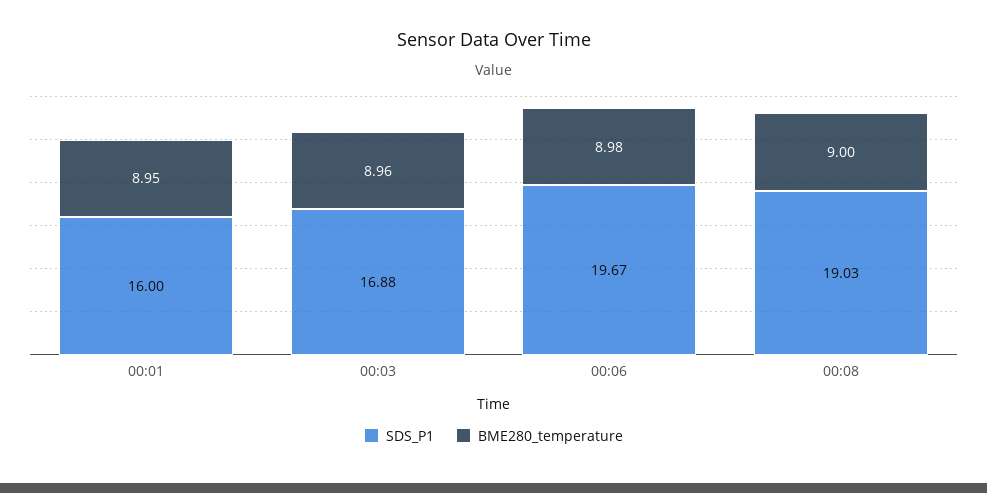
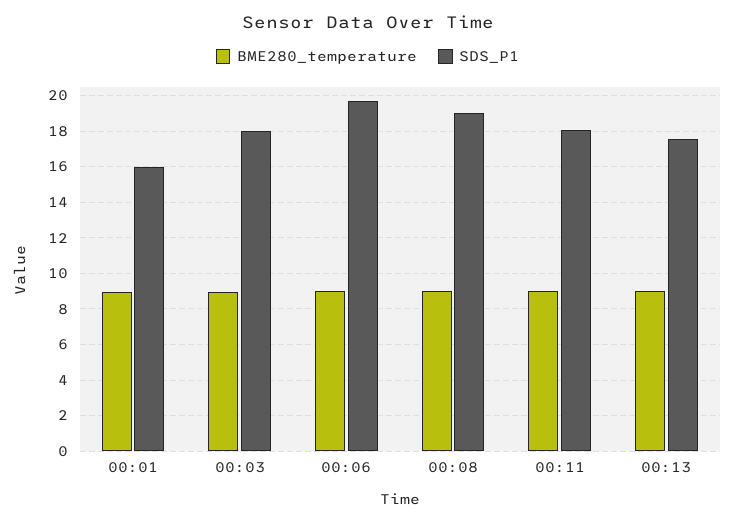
SDS_P1, 00:03: 16.88 -> 18
BME280_temperature, 00:11: none -> 9
SDS_P1, 00:11: none -> 18
BME280_temperature, 00:13: none -> 9
SDS_P1, 00:13: none -> 17.5

